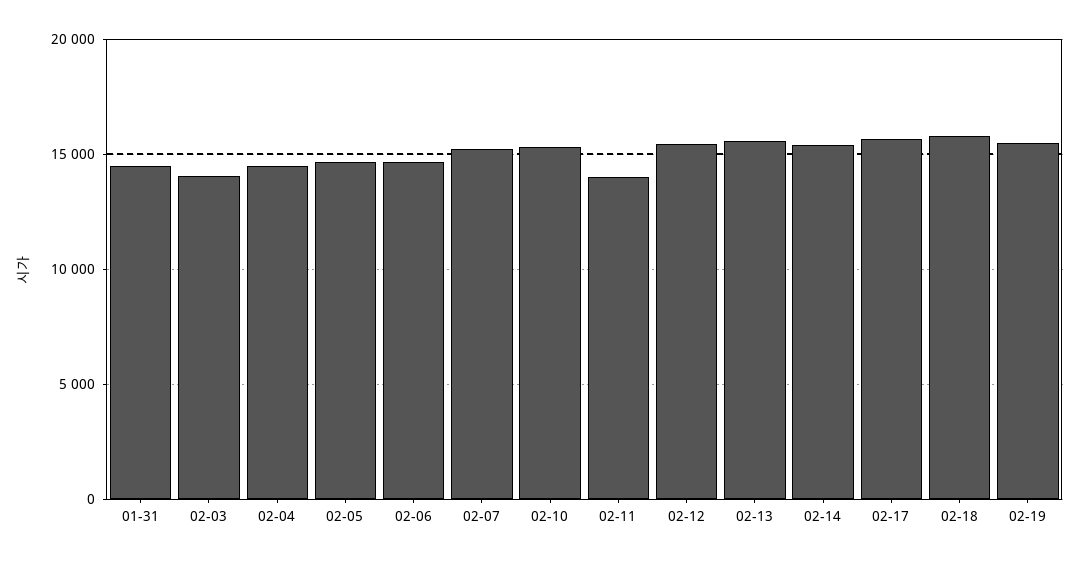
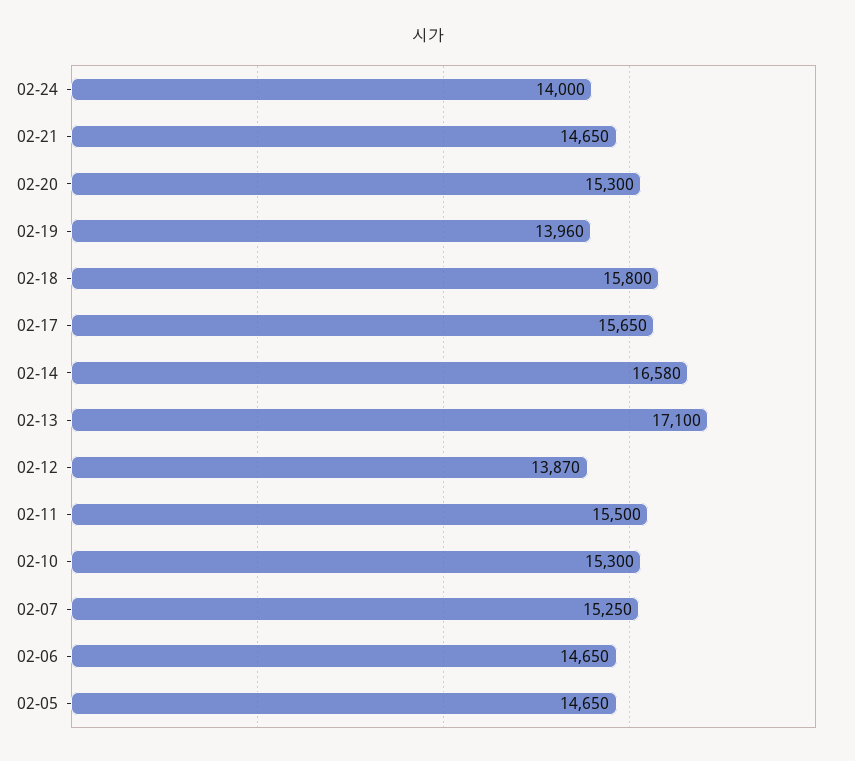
01-31: 14500 -> none
02-03: 14000 -> none
02-04: 14500 -> none
02-11: 14000 -> 15500
02-12: 15500 -> 13870
02-13: 15500 -> 17100
02-14: 15500 -> 16580
02-19: 15500 -> 13960
02-24: none -> 14000
02-21: none -> 14650
02-20: none -> 15300

